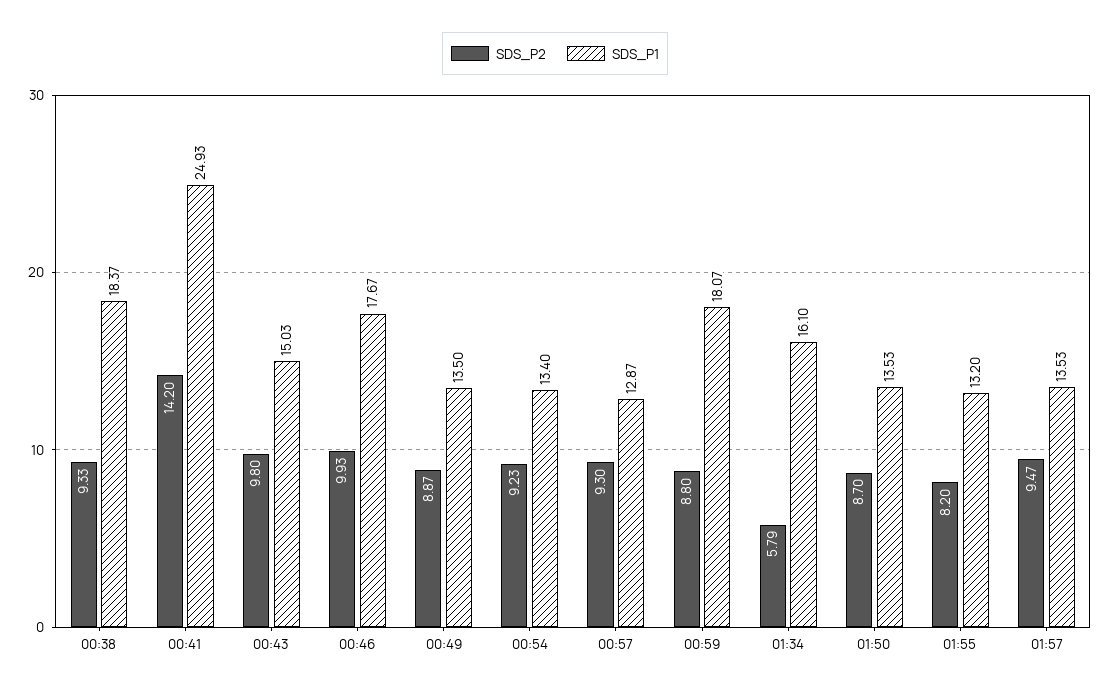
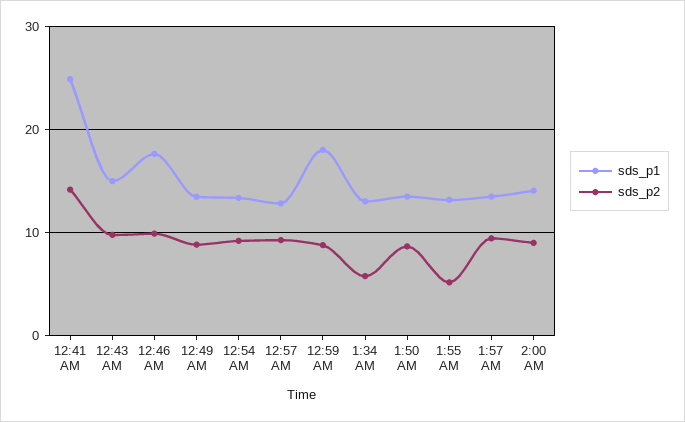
SDS_P2, 00:38: 9.33 -> none
SDS_P1, 00:38: 18.37 -> none
SDS_P1, 01:34: 16.1 -> 13
SDS_P2, 01:55: 8.2 -> 5
SDS_P1, 2:00 AM: none -> 14
SDS_P2, 2:00 AM: none -> 9

